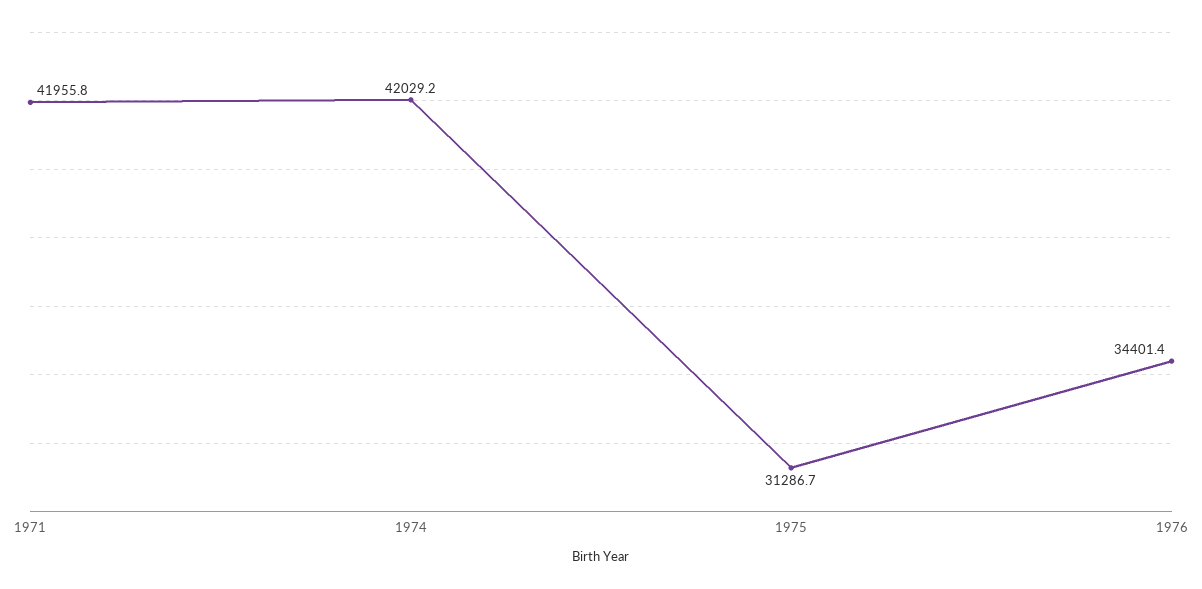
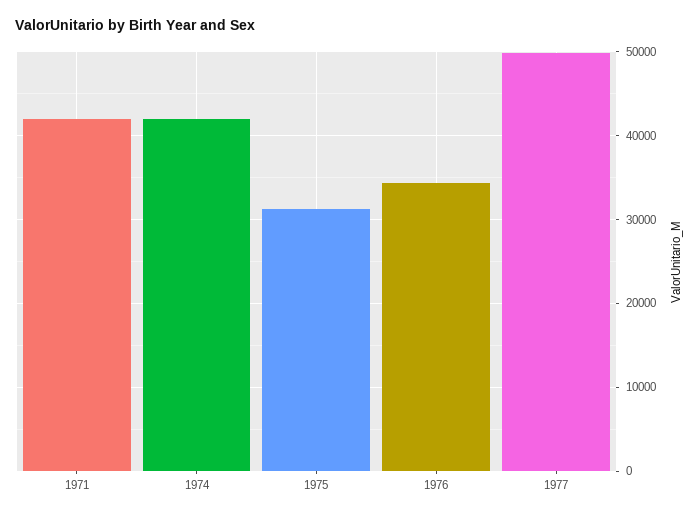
1977: none -> 50000

